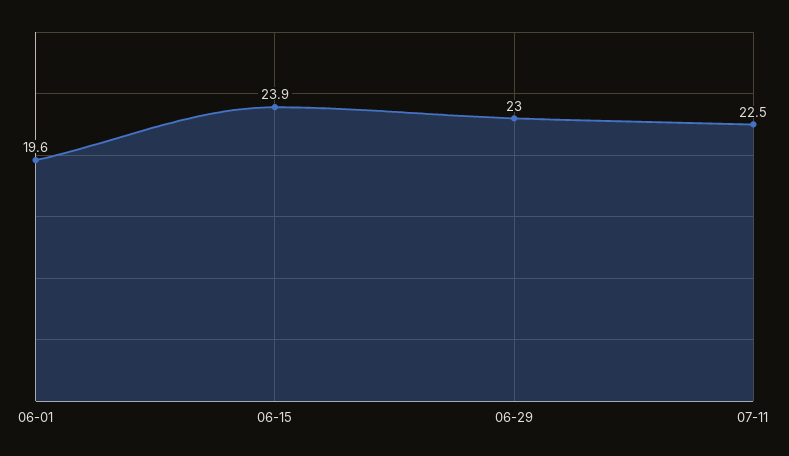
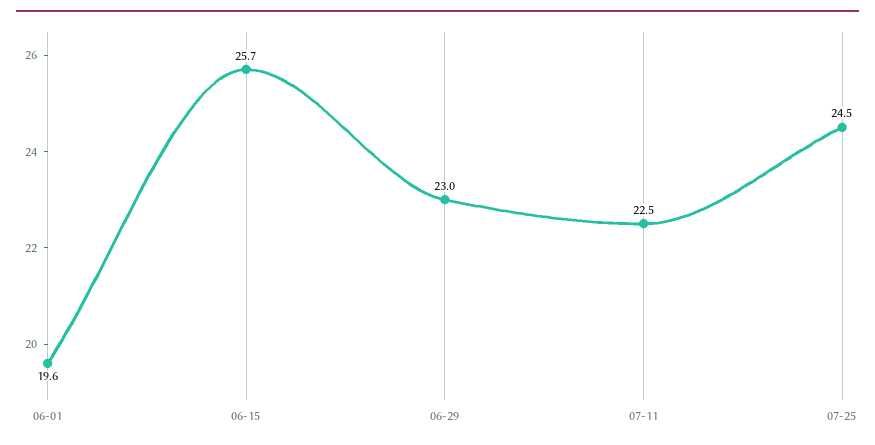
06-15: 23.9 -> 25.7
07-25: none -> 24.5

